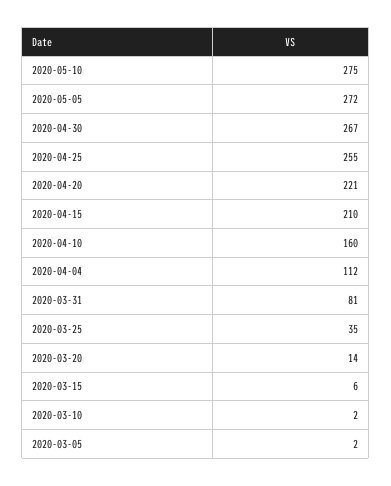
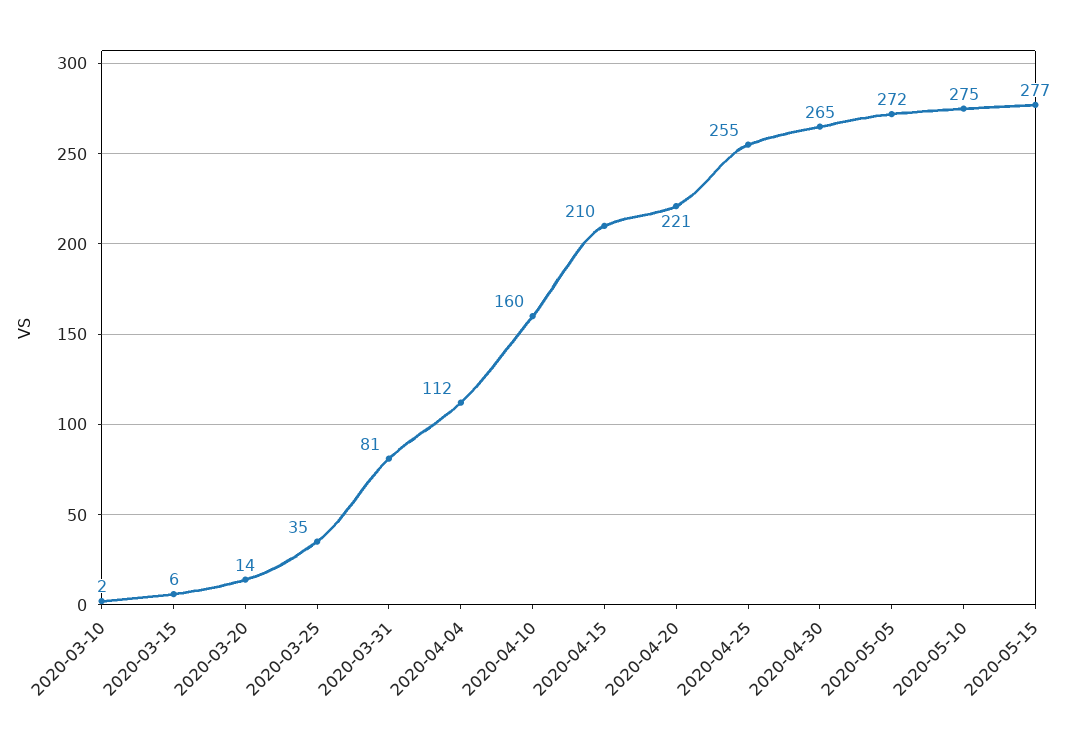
2020-04-30: 267 -> 265
2020-03-05: 2 -> none
2020-05-15: none -> 277

